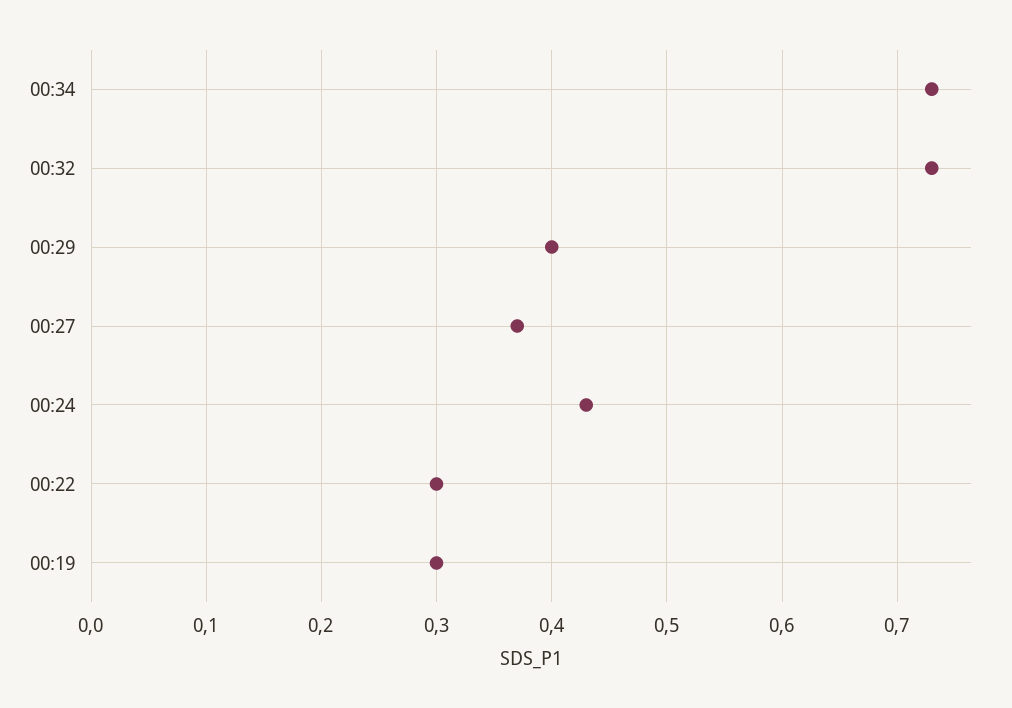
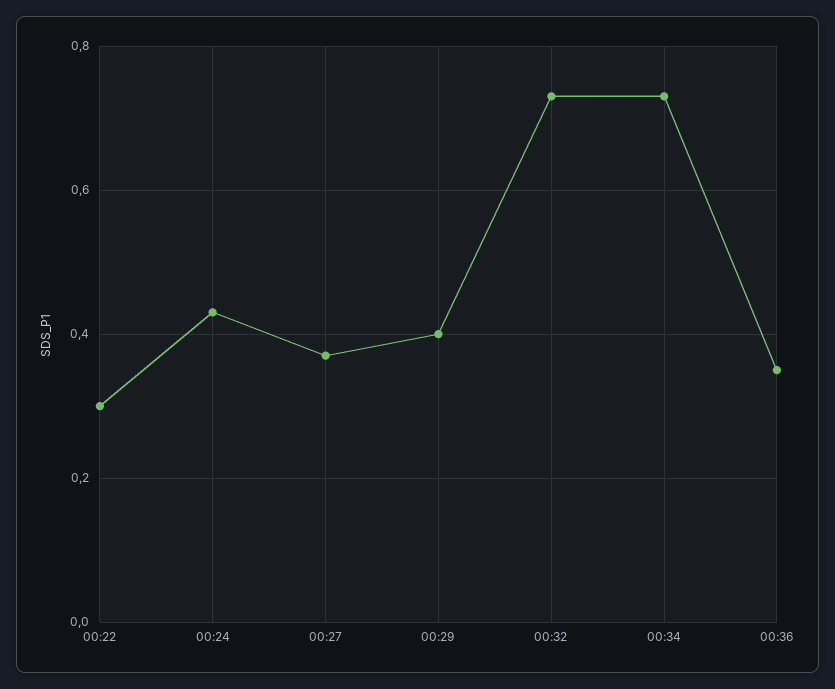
00:19: 0.3 -> none
00:36: none -> 0.35

